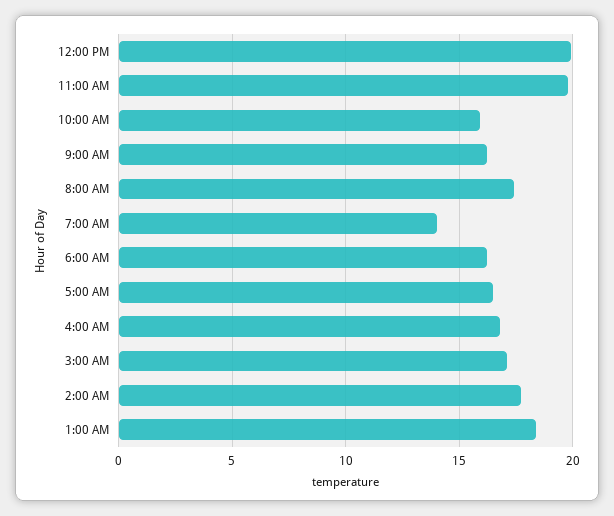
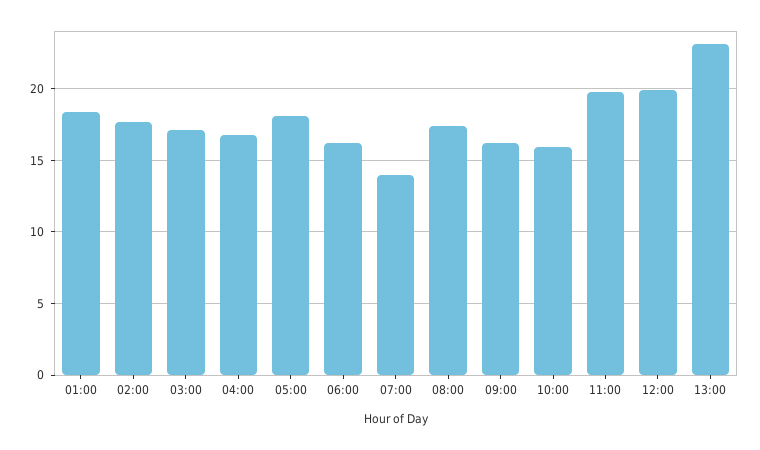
5:00 AM: 16.5 -> 18
13:00: none -> 23

